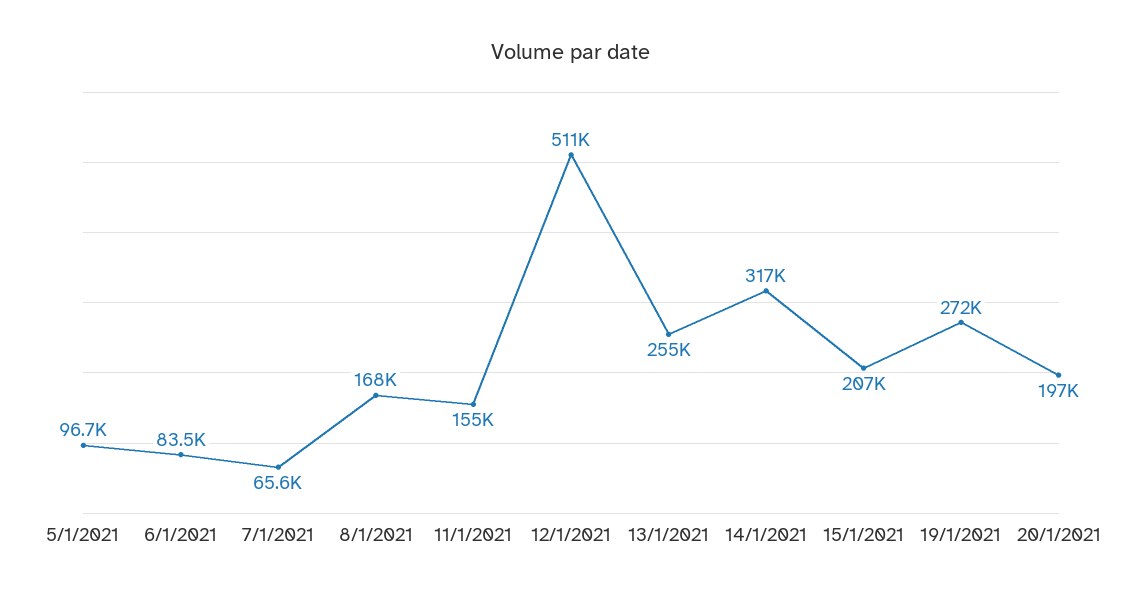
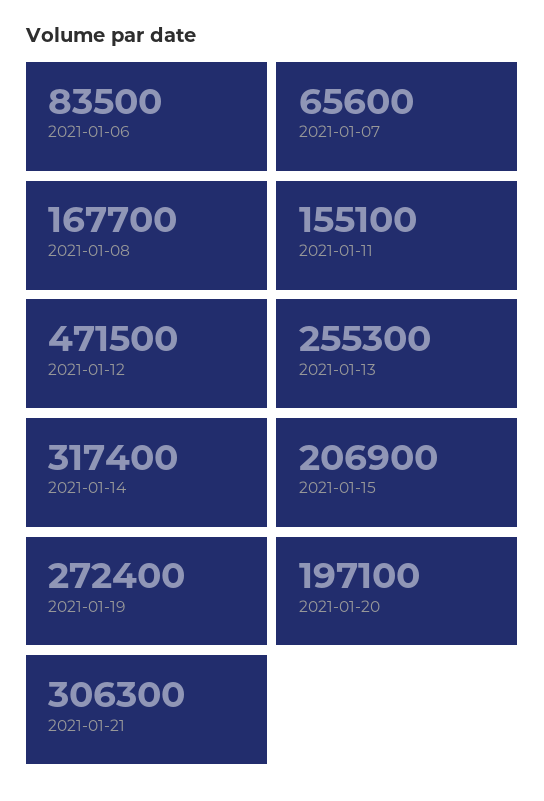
5/1/2021: 96700 -> none
12/1/2021: 511000 -> 471500
2021-01-21: none -> 306300

